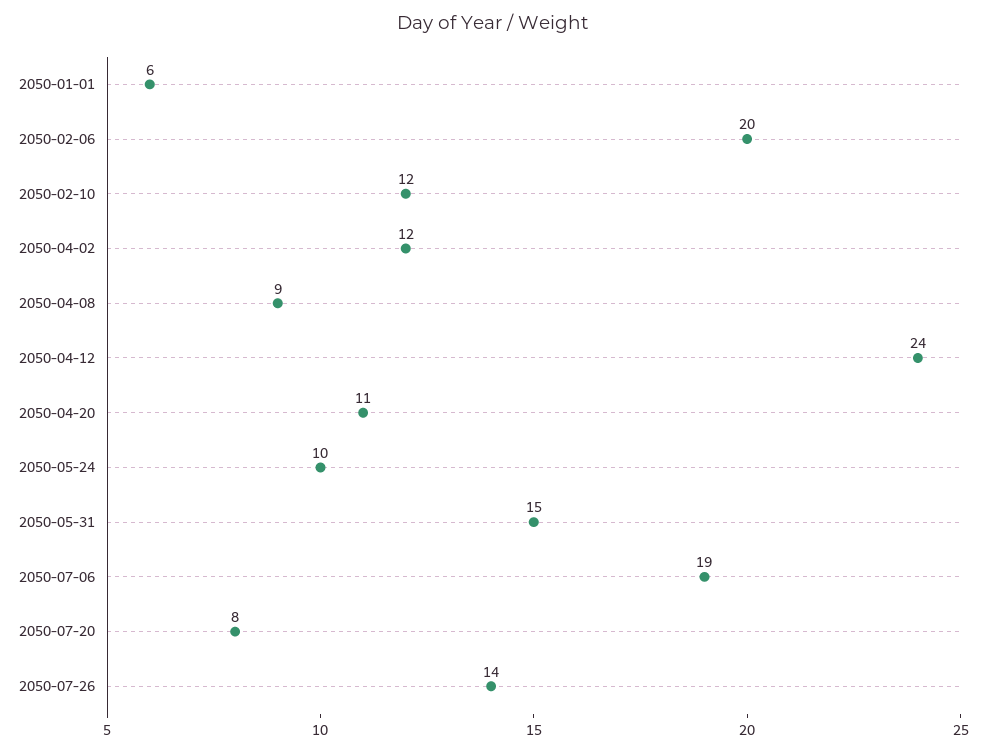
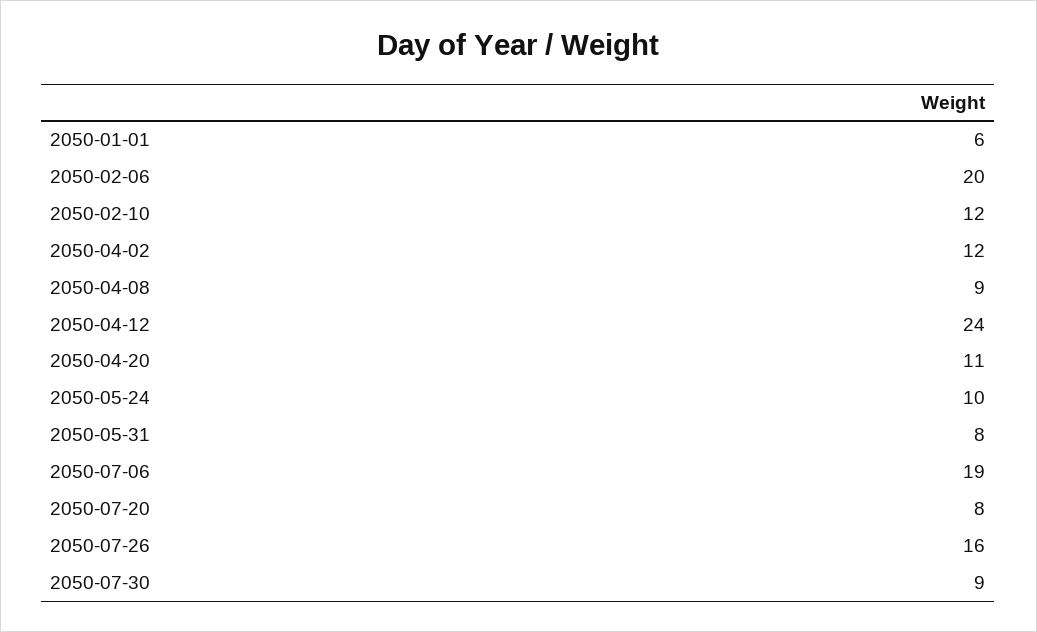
2050-05-31: 15 -> 8
2050-07-26: 14 -> 16
2050-07-30: none -> 9

